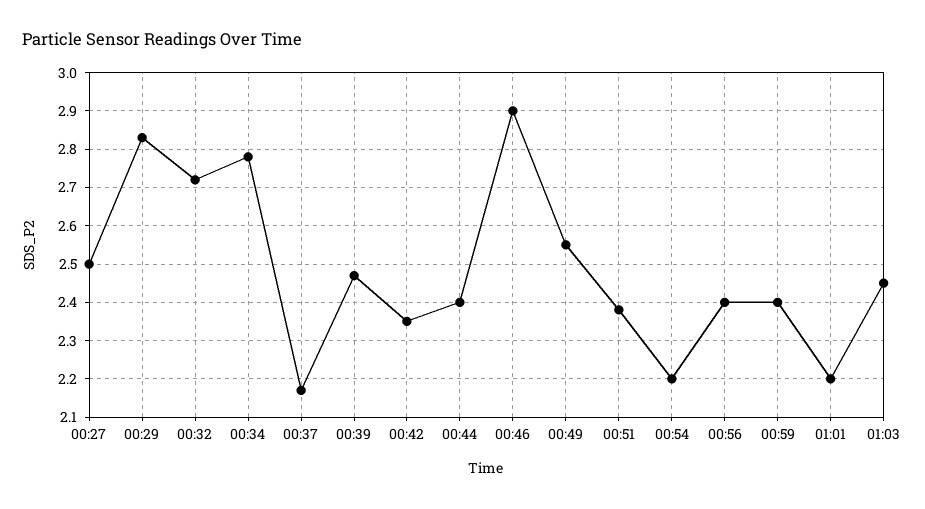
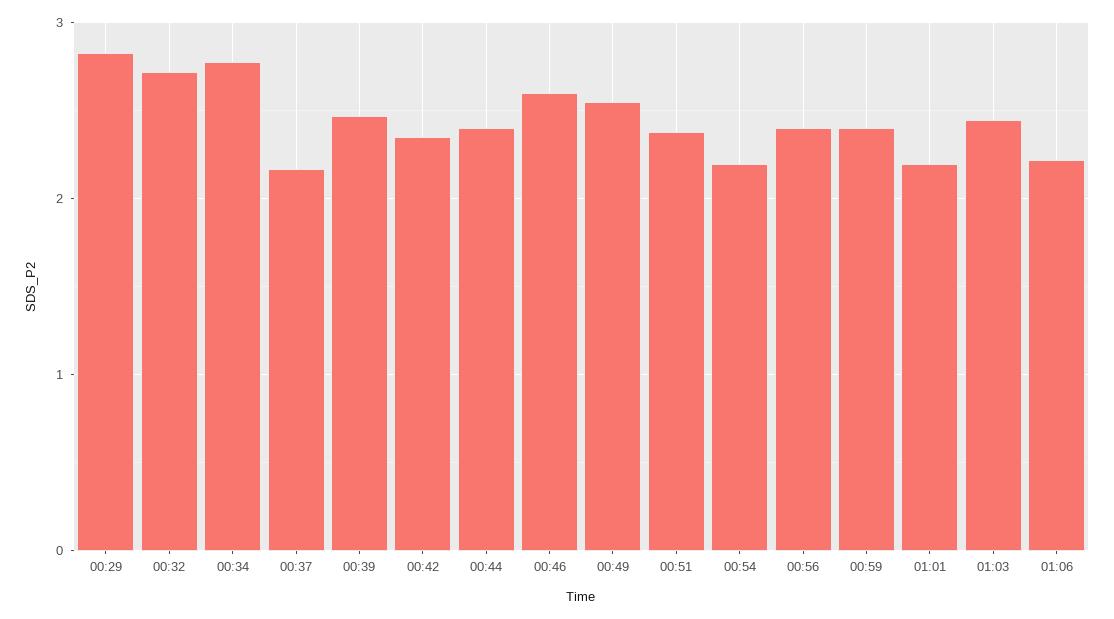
00:27: 2.5 -> none
00:46: 2.9 -> 2.6
01:06: none -> 2.2

